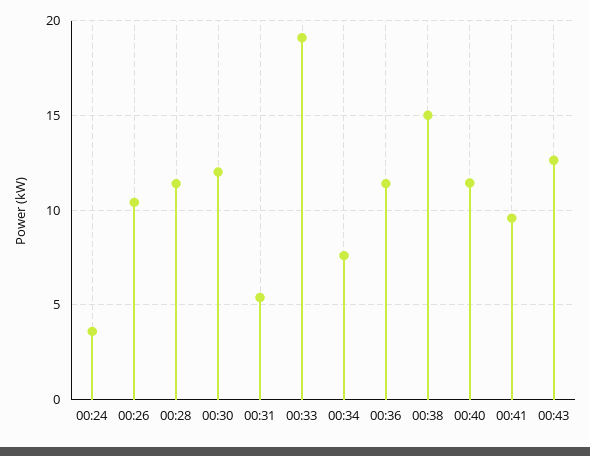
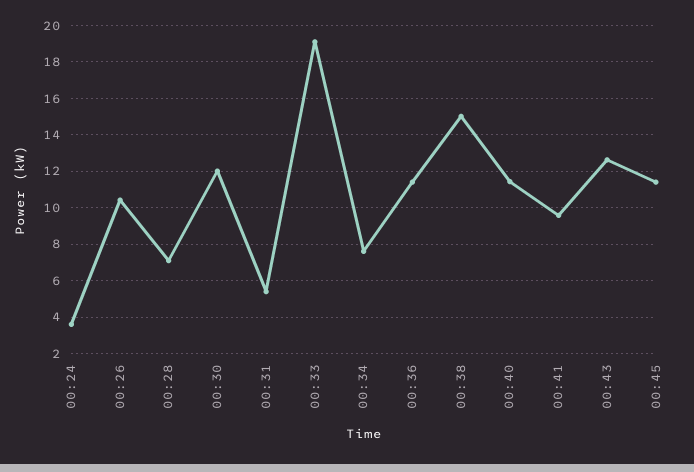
00:28: 11.5 -> 7
00:45: none -> 11.5

